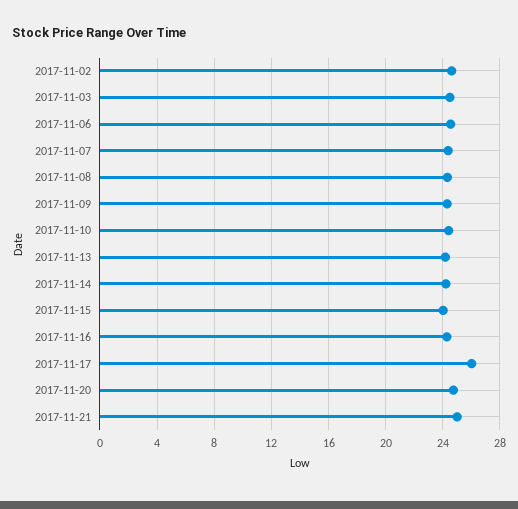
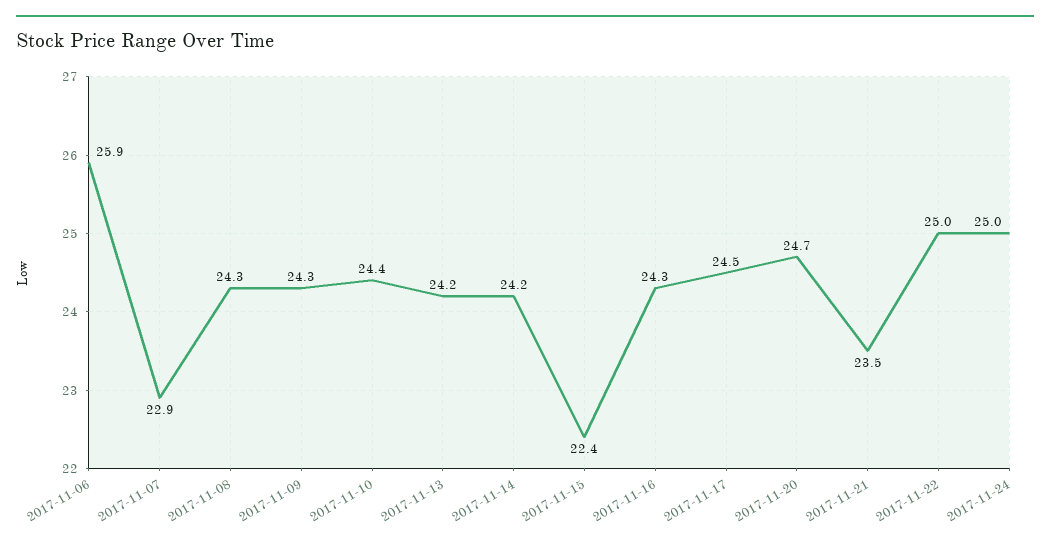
2017-11-02: 24.5 -> none
2017-11-03: 24.5 -> none
2017-11-06: 24.5 -> 25.9
2017-11-07: 24.5 -> 22.9
2017-11-15: 24 -> 22.4
2017-11-17: 26 -> 24.5
2017-11-21: 25 -> 23.5
2017-11-22: none -> 25
2017-11-24: none -> 25

